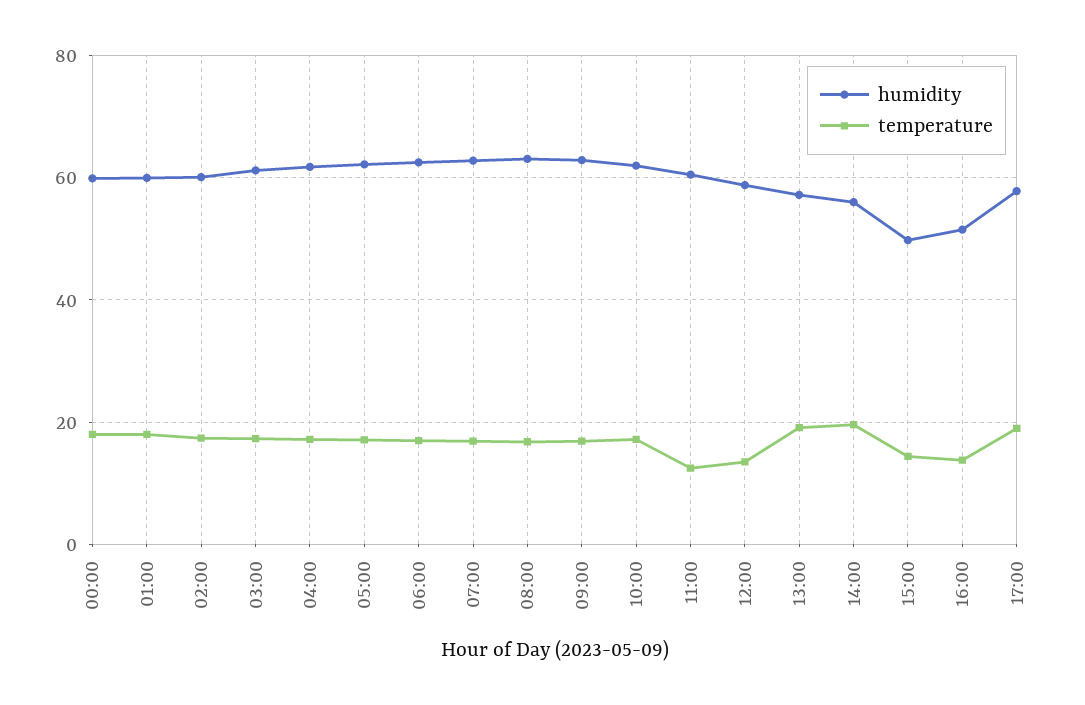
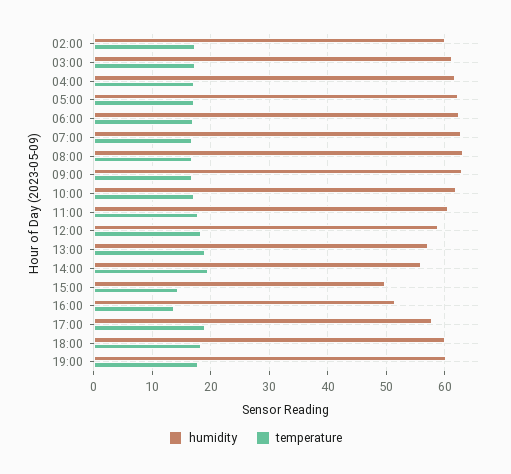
humidity, 00:00: 60 -> none
temperature, 00:00: 18 -> none
humidity, 01:00: 60 -> none
temperature, 01:00: 18 -> none
temperature, 11:00: 12 -> 18
temperature, 12:00: 14 -> 18
humidity, 18:00: none -> 60
temperature, 18:00: none -> 18
humidity, 19:00: none -> 60
temperature, 19:00: none -> 18

